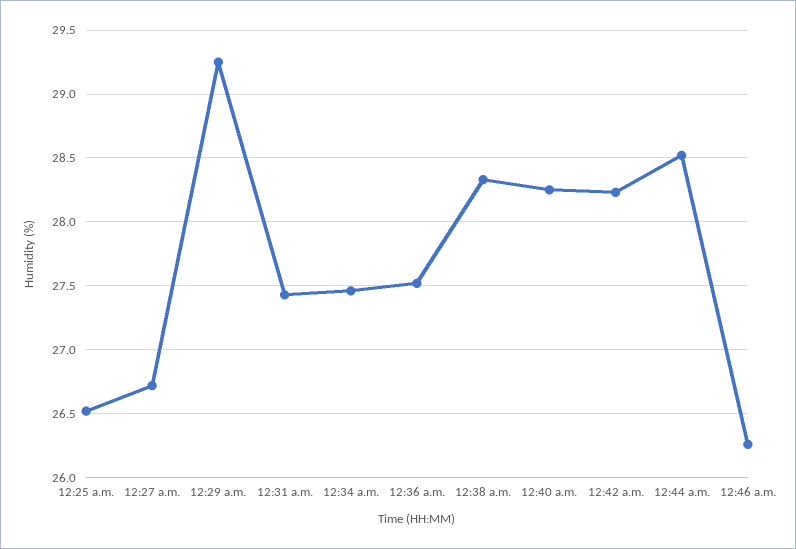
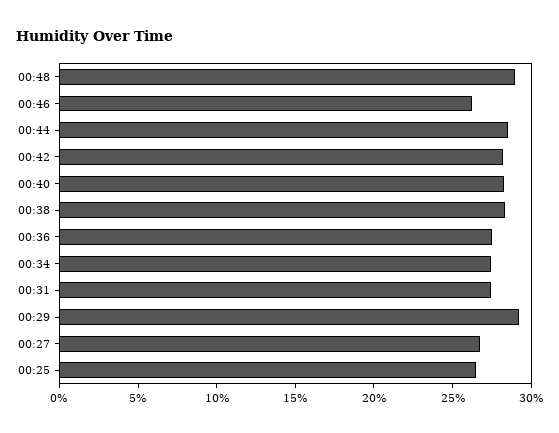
00:48: none -> 29

